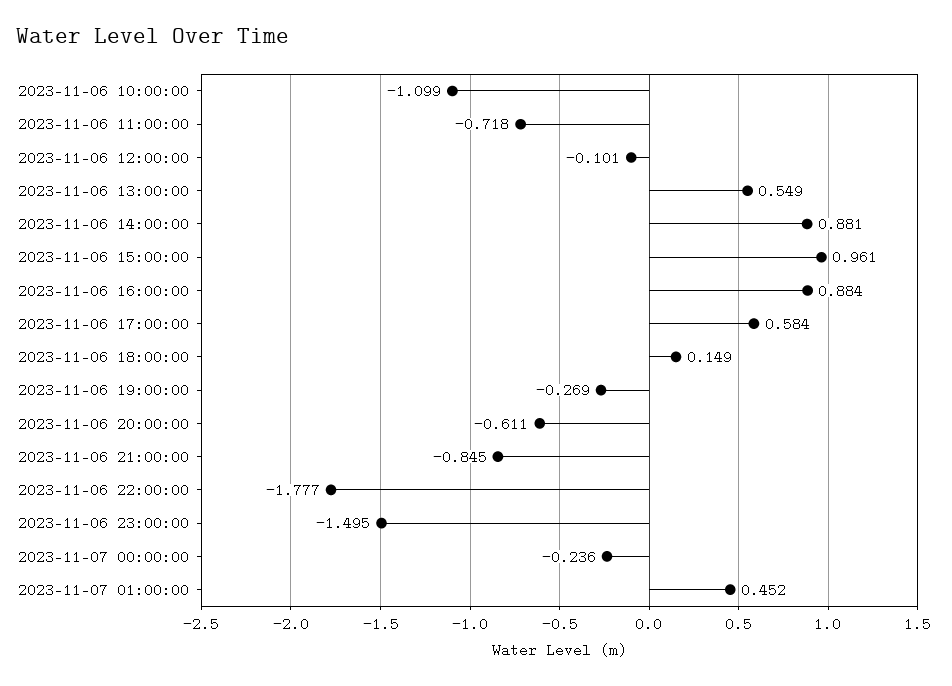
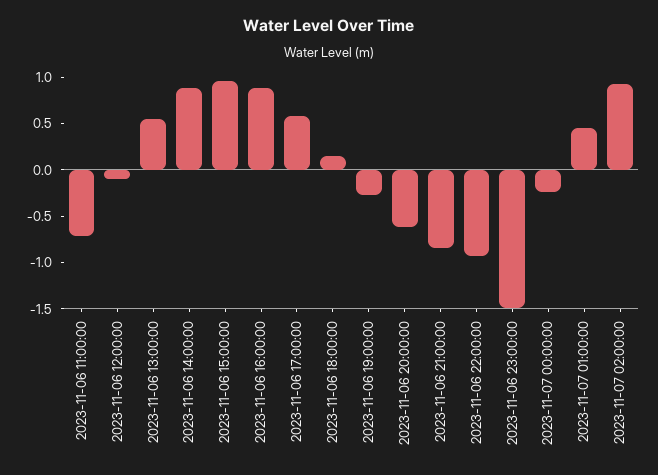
2023-11-06 10:00:00: -1.099 -> none
2023-11-06 22:00:00: -1.777 -> -0.9
2023-11-07 02:00:00: none -> 0.9

